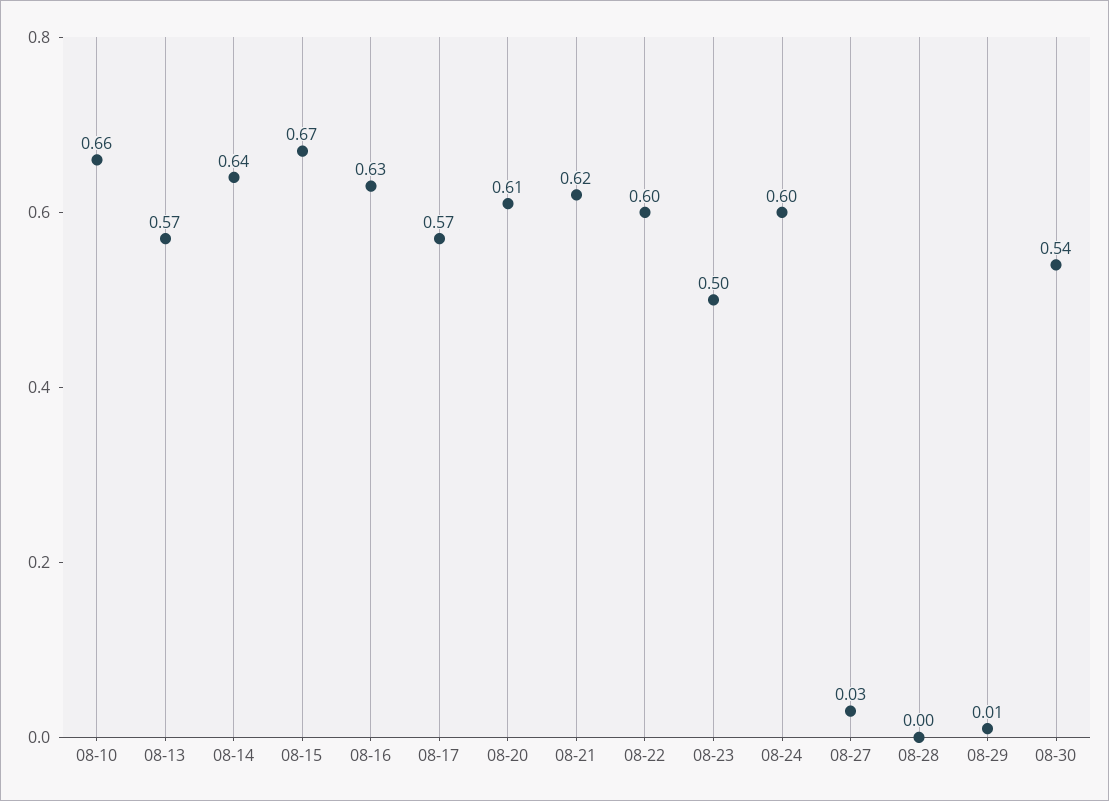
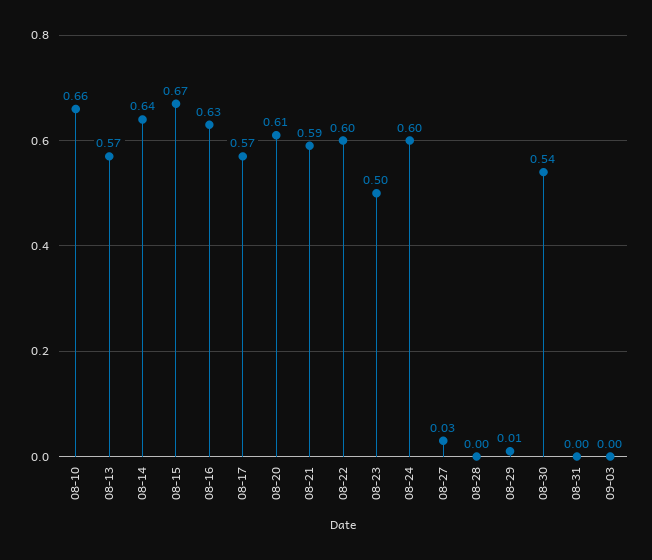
08-21: 0.62 -> 0.59
08-31: none -> 0
09-03: none -> 0

